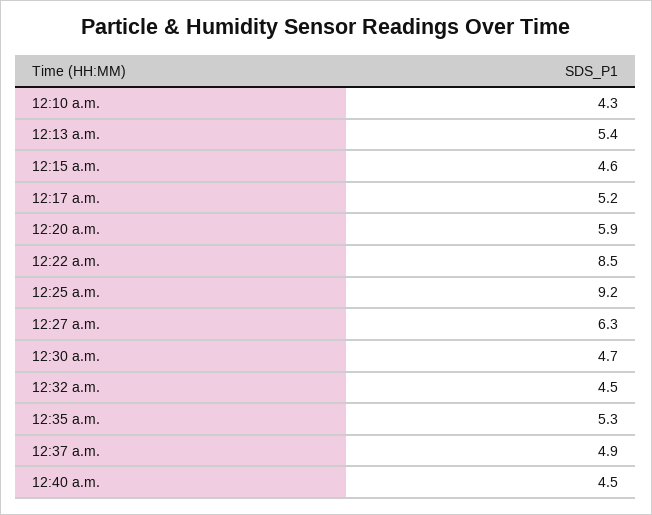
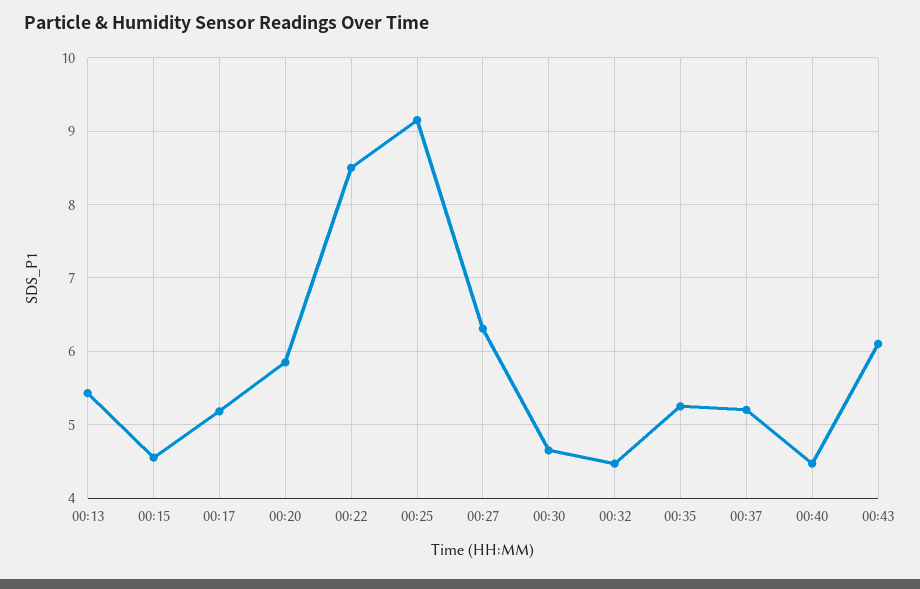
12:10 a.m.: 4.3 -> none
12:37 a.m.: 4.9 -> 5.2
00:43: none -> 6.1

